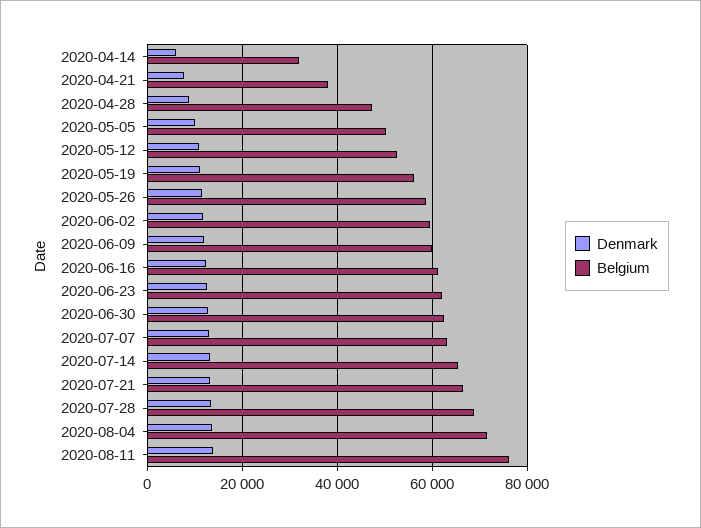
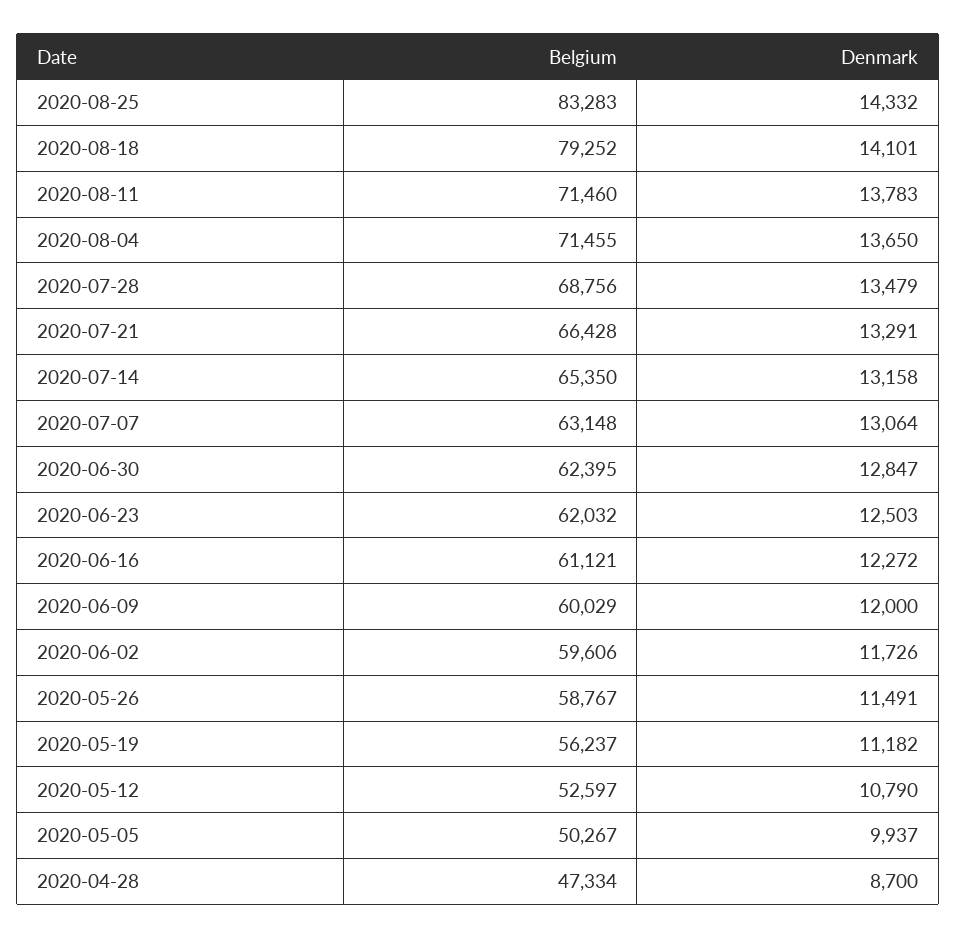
Denmark, 2020-04-14: 6000 -> none
Belgium, 2020-04-14: 32000 -> none
Denmark, 2020-04-21: 8000 -> none
Belgium, 2020-04-21: 38000 -> none
Belgium, 2020-08-11: 76000 -> 71460
Belgium, 2020-08-25: none -> 83283
Denmark, 2020-08-25: none -> 14332
Belgium, 2020-08-18: none -> 79252
Denmark, 2020-08-18: none -> 14101

